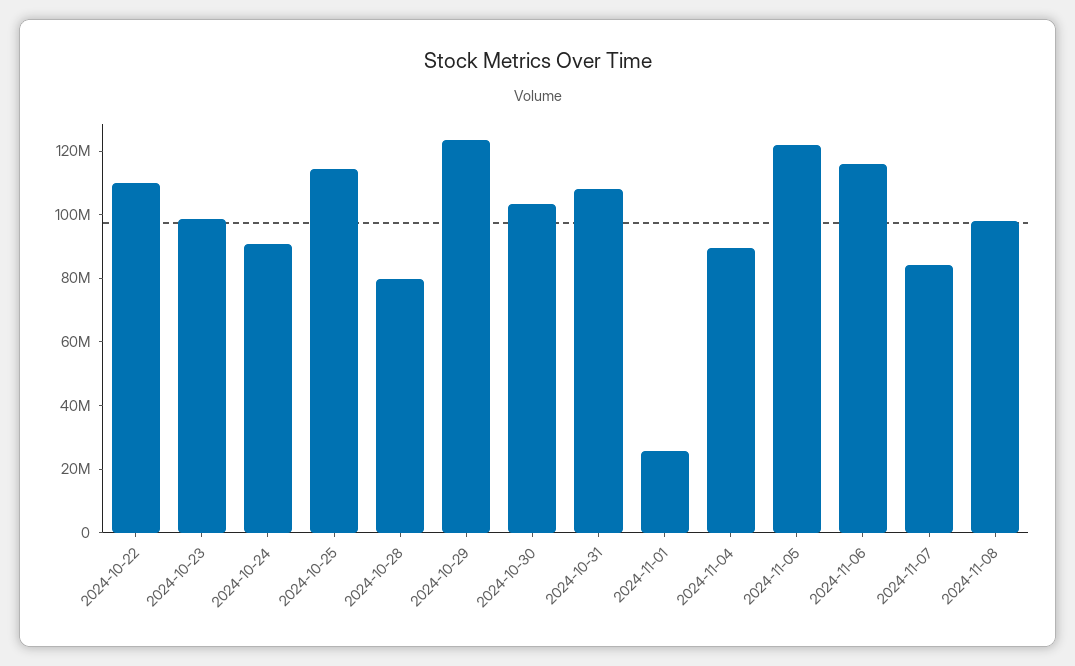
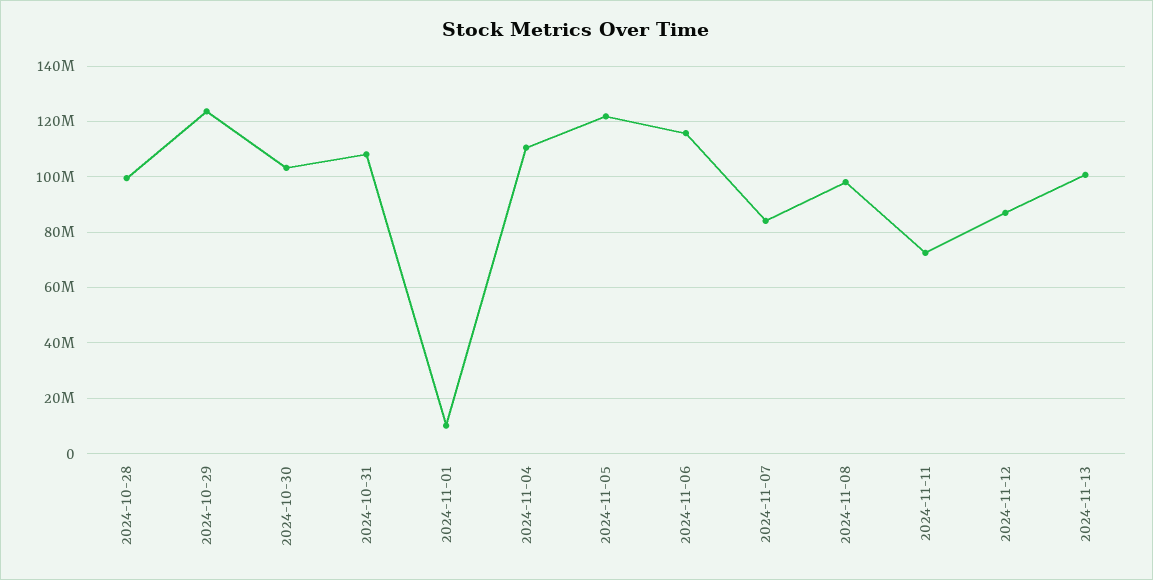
2024-10-22: 110000000 -> none
2024-10-23: 100000000 -> none
2024-10-24: 90000000 -> none
2024-10-25: 115000000 -> none
2024-10-28: 80000000 -> 100000000
2024-11-01: 25000000 -> 10000000
2024-11-04: 90000000 -> 110000000
2024-11-11: none -> 72500000
2024-11-12: none -> 87500000
2024-11-13: none -> 100000000

